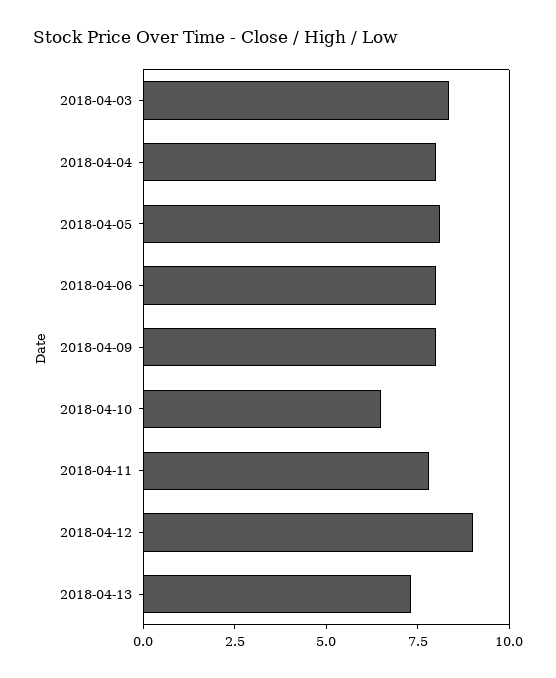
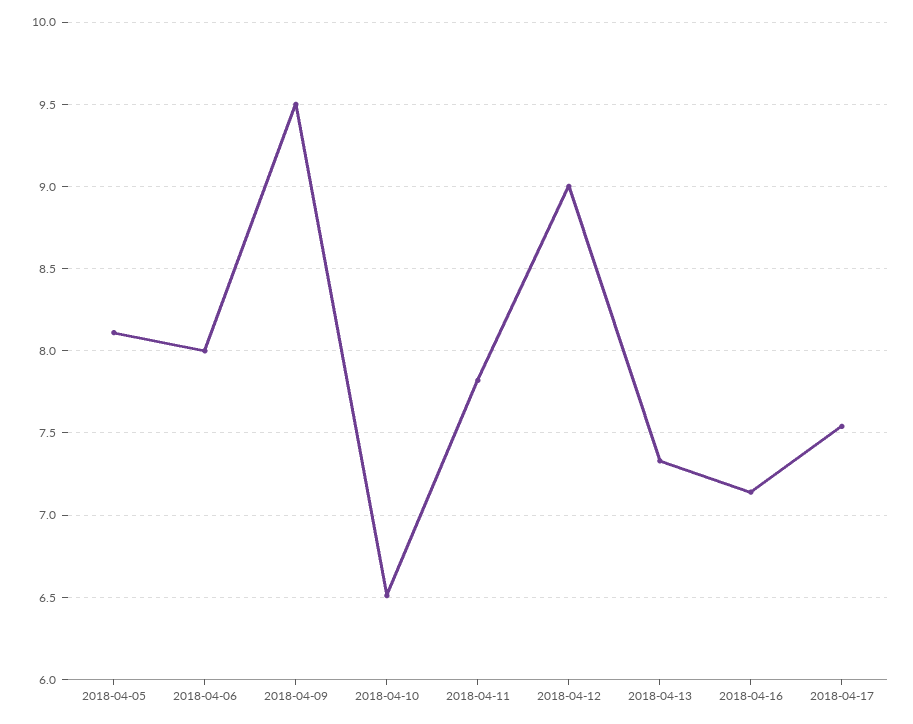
2018-04-03: 8.5 -> none
2018-04-04: 8 -> none
2018-04-09: 8 -> 9.5
2018-04-16: none -> 7.15
2018-04-17: none -> 7.55

